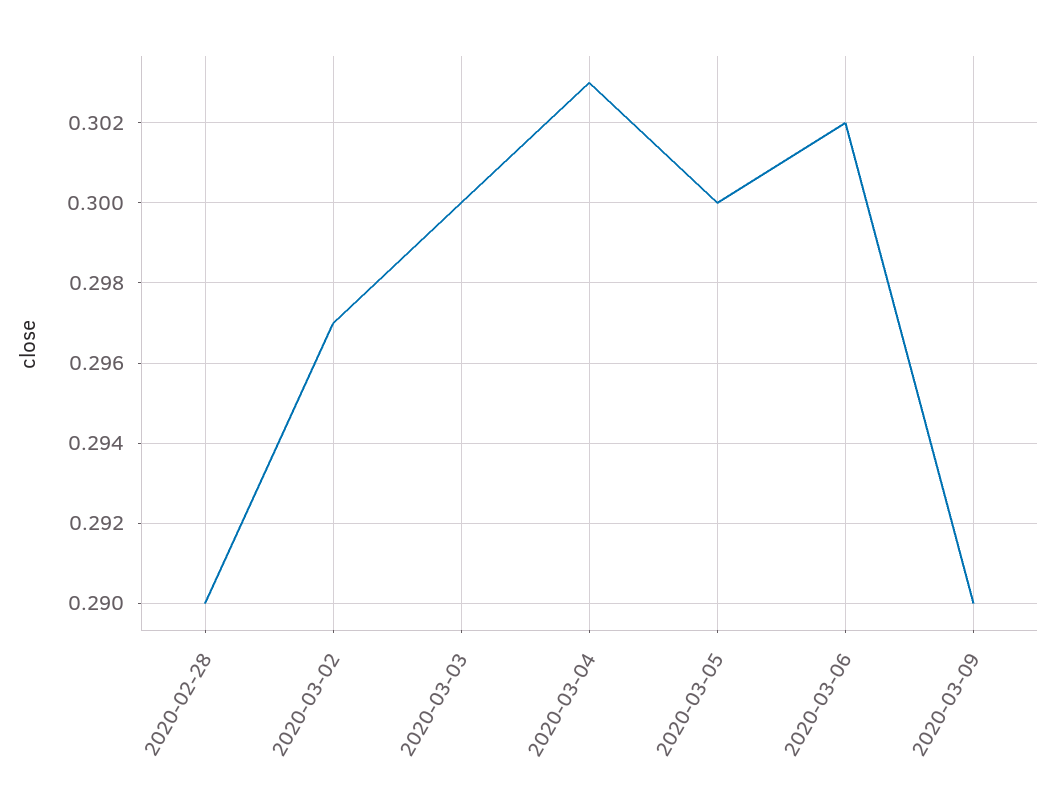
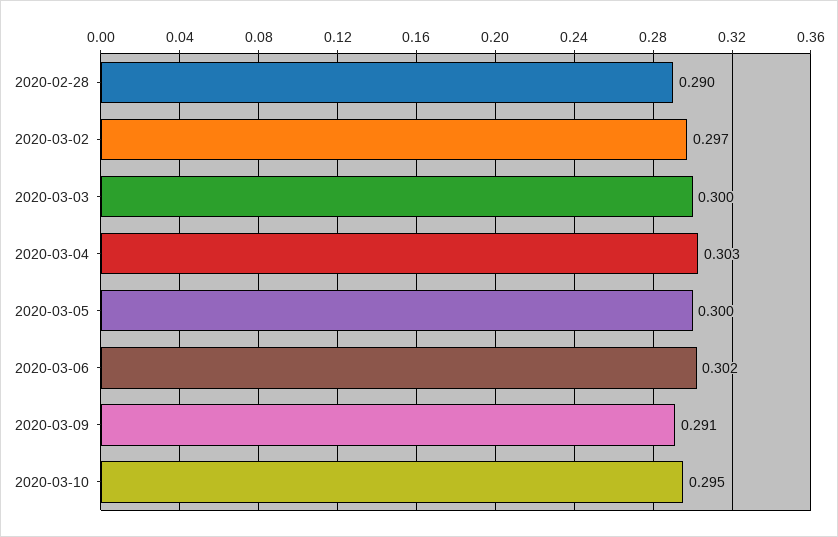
2020-03-09: 0.29 -> 0.291
2020-03-10: none -> 0.295

